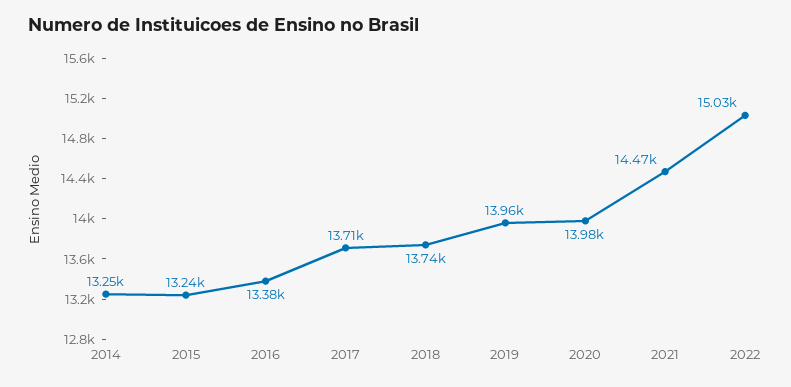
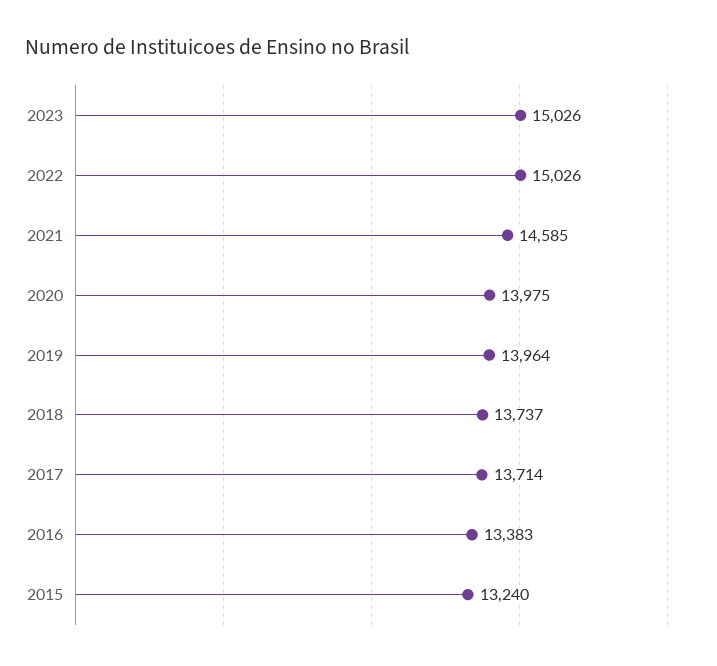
2014: 13250 -> none
2021: 14470 -> 14585
2023: none -> 15026

